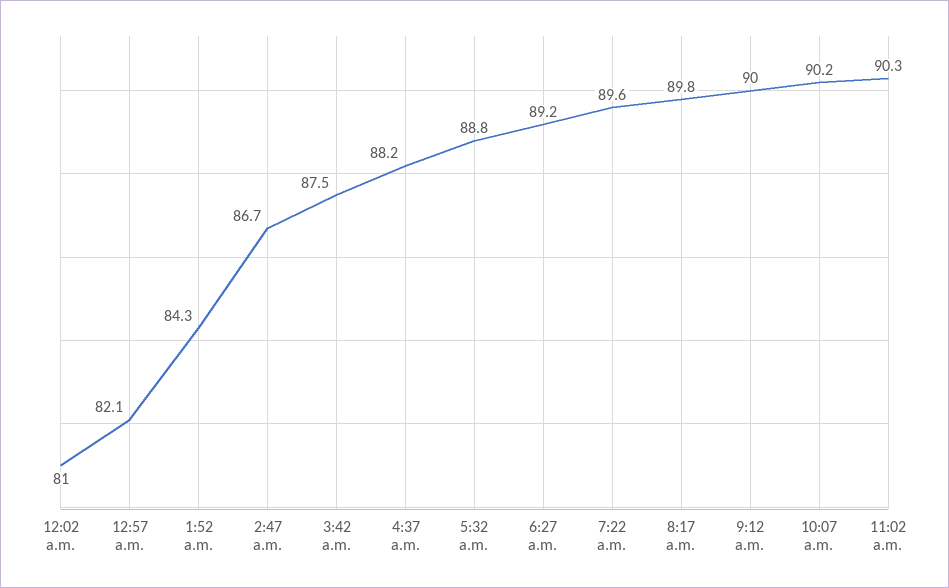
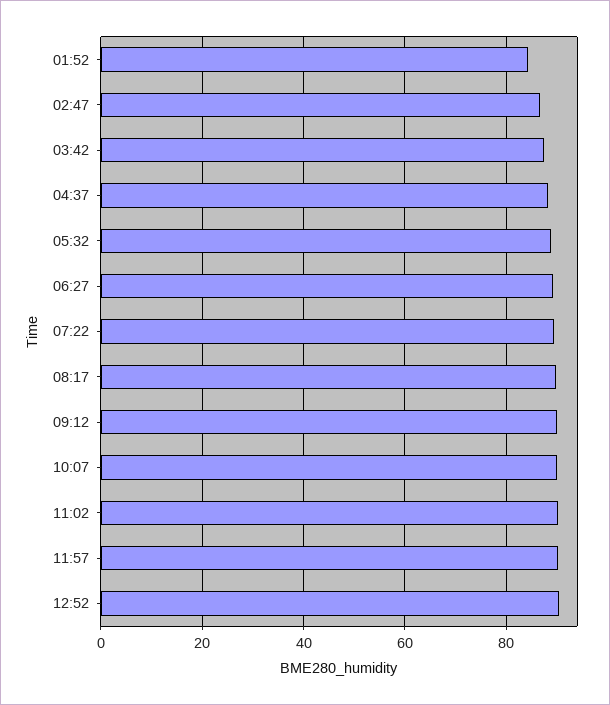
12:02 a.m.: 81 -> none
12:57 a.m.: 82.1 -> none
11:57: none -> 90
12:52: none -> 90

